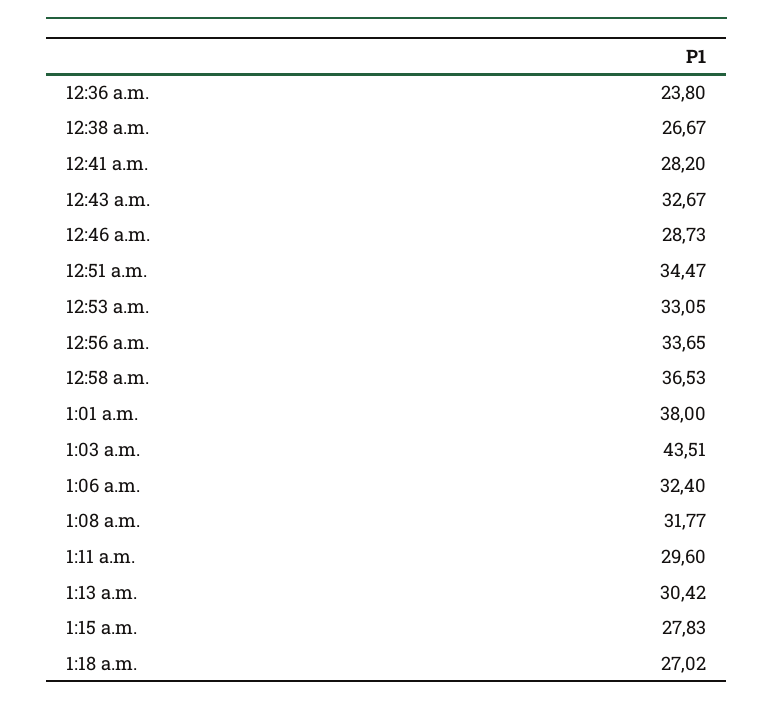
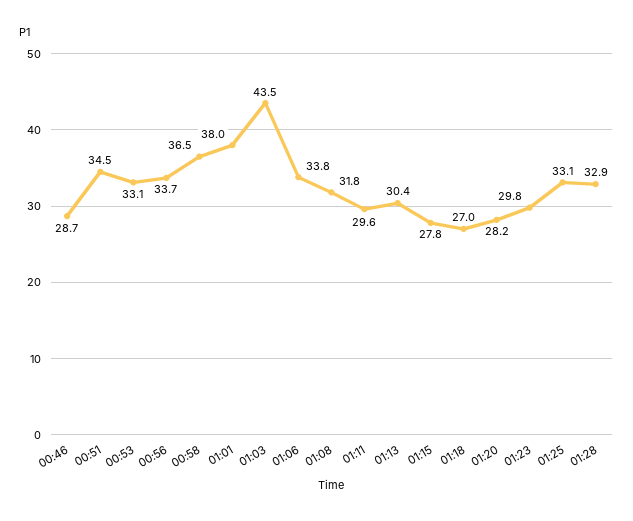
12:36 a.m.: 23.8 -> none
12:38 a.m.: 26.67 -> none
12:41 a.m.: 28.2 -> none
12:43 a.m.: 32.67 -> none
1:06 a.m.: 32.4 -> 33.8
01:20: none -> 28.2
01:23: none -> 29.8
01:25: none -> 33.1
01:28: none -> 32.9

